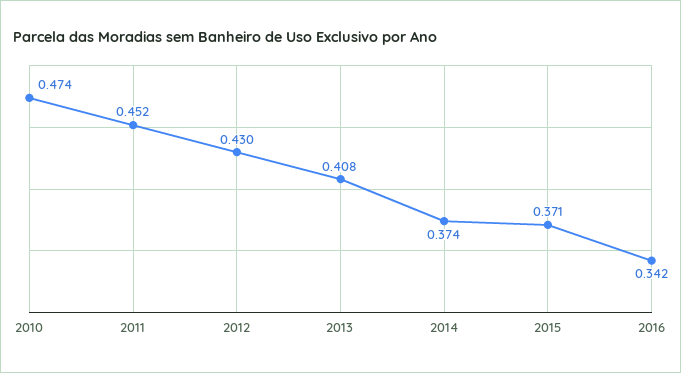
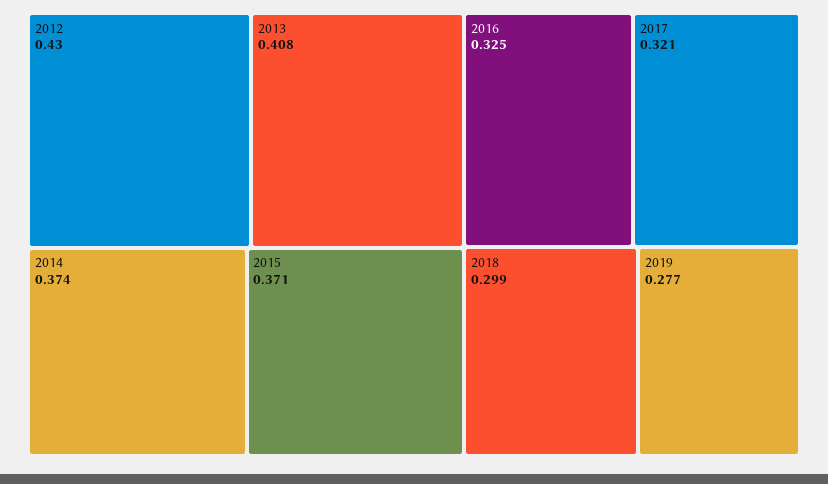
2010: 0.474 -> none
2011: 0.452 -> none
2016: 0.342 -> 0.325
2017: none -> 0.321
2018: none -> 0.299
2019: none -> 0.277

